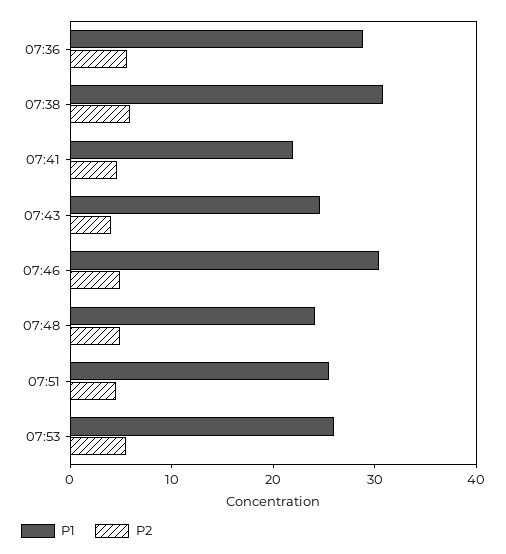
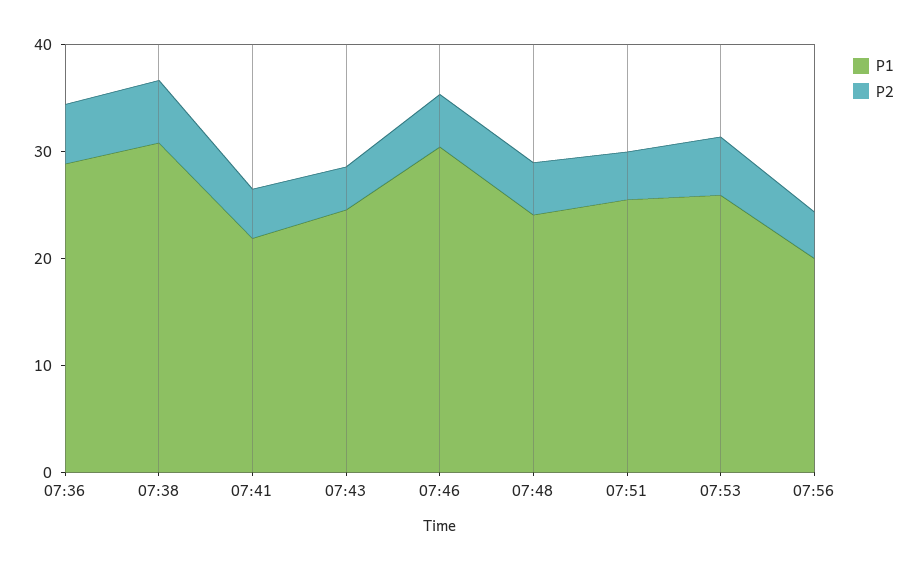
P1, 07:56: none -> 20
P2, 07:56: none -> 4

